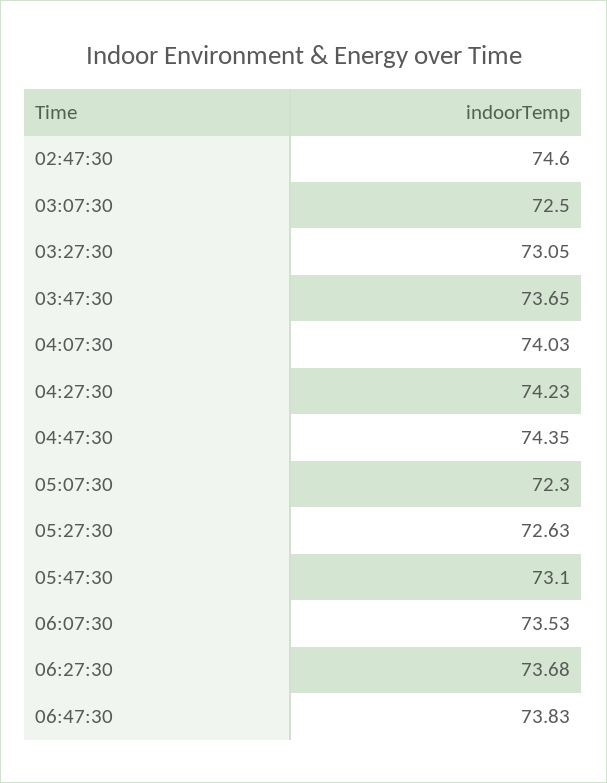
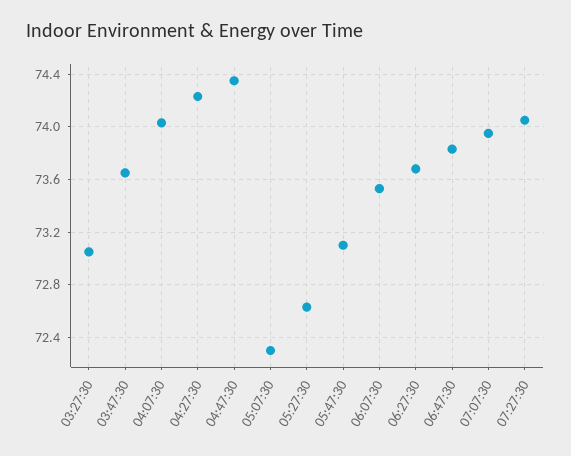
02:47:30: 74.6 -> none
03:07:30: 72.5 -> none
07:07:30: none -> 73.95
07:27:30: none -> 74.05

